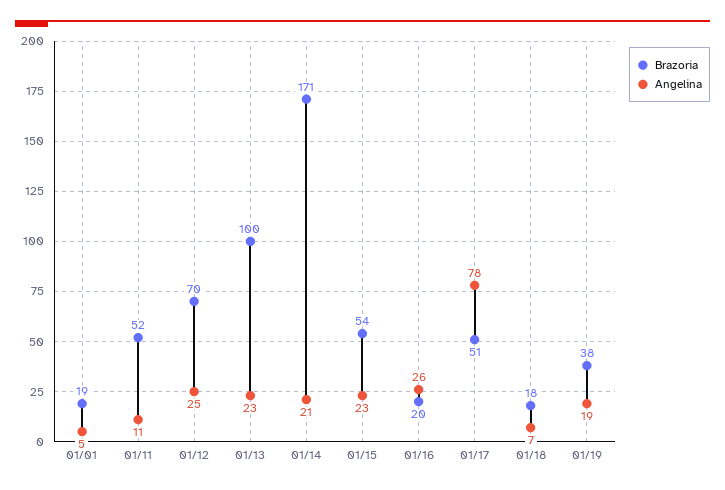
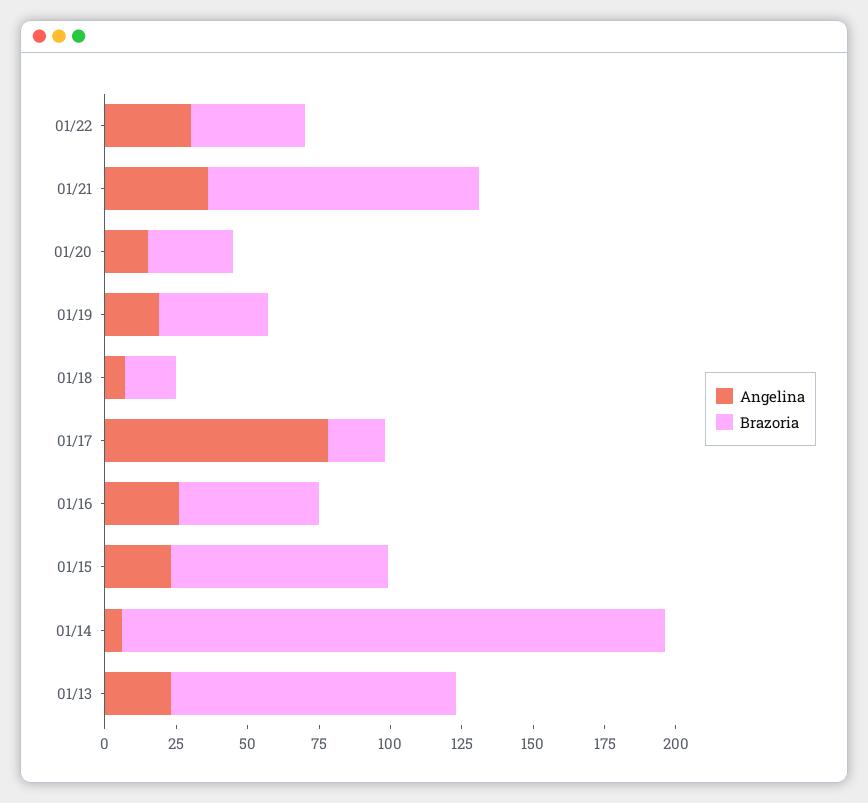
Brazoria, 01/01: 19 -> none
Angelina, 01/01: 5 -> none
Brazoria, 01/11: 52 -> none
Angelina, 01/11: 11 -> none
Brazoria, 01/12: 70 -> none
Angelina, 01/12: 25 -> none
Brazoria, 01/14: 171 -> 190
Angelina, 01/14: 21 -> 5
Brazoria, 01/15: 54 -> 75
Brazoria, 01/16: 20 -> 50
Brazoria, 01/17: 51 -> 20
Angelina, 01/22: none -> 30
Brazoria, 01/22: none -> 40
Angelina, 01/21: none -> 35
Brazoria, 01/21: none -> 95
Angelina, 01/20: none -> 15
Brazoria, 01/20: none -> 30

